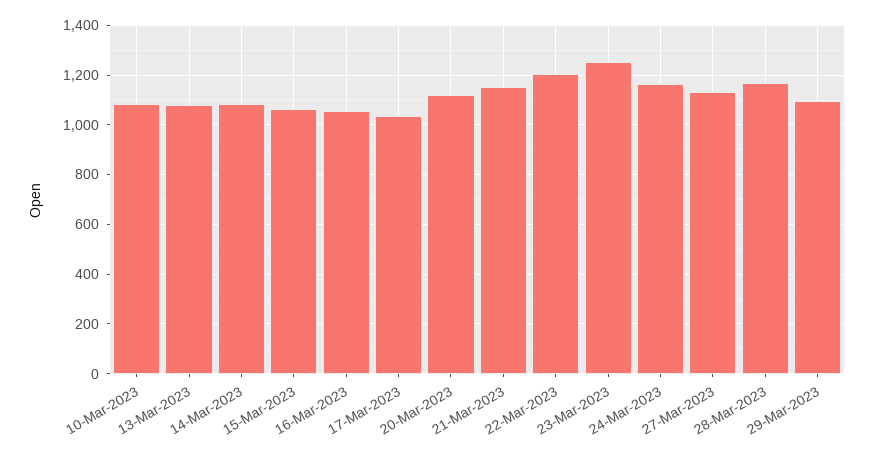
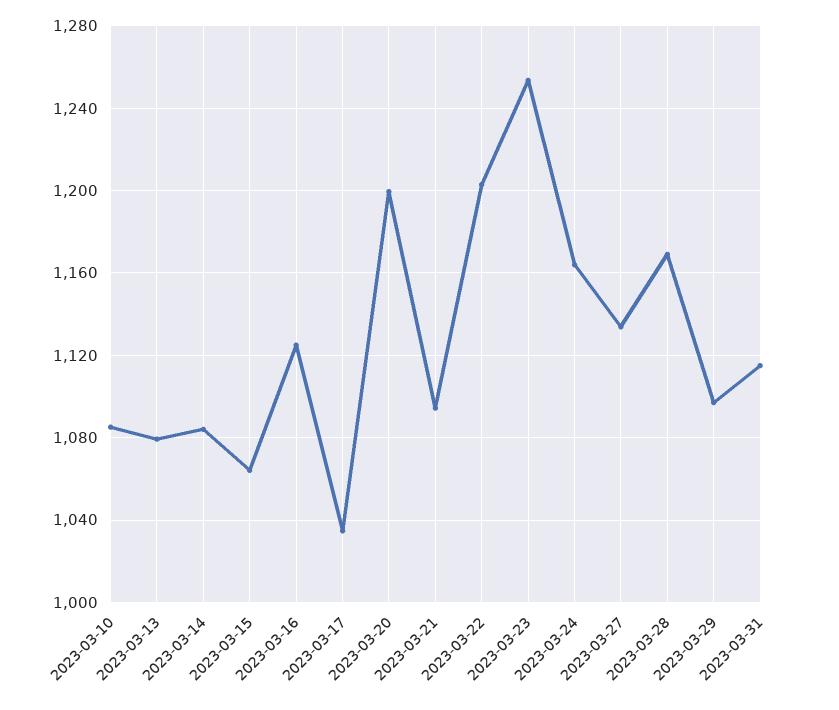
16-Mar-2023: 1050 -> 1125
20-Mar-2023: 1125 -> 1200
21-Mar-2023: 1150 -> 1095
2023-03-31: none -> 1115

